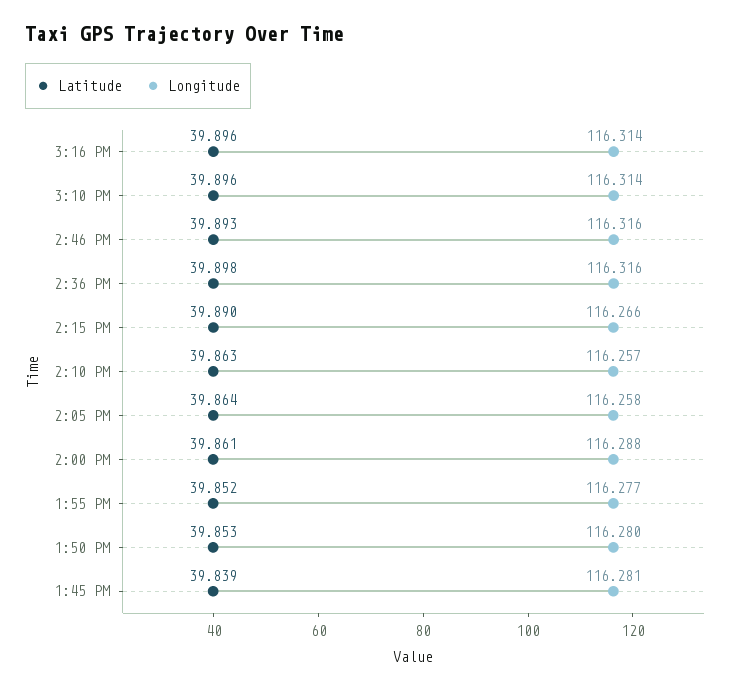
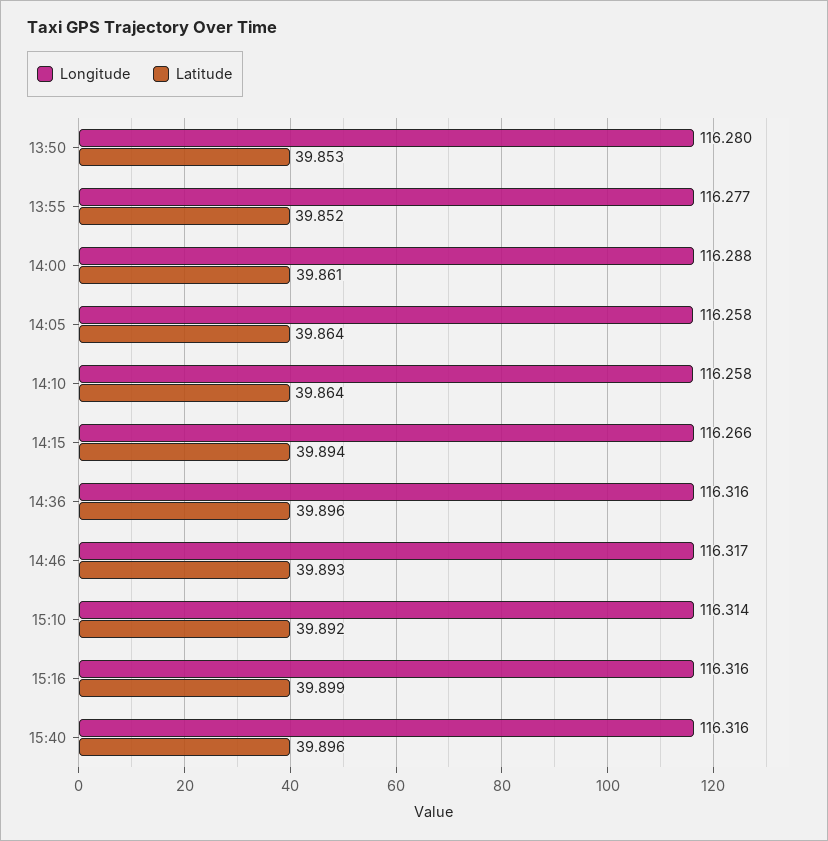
Latitude, 3:16 PM: 39.896 -> 39.899
Longitude, 3:16 PM: 116.314 -> 116.316
Latitude, 3:10 PM: 39.896 -> 39.892
Longitude, 2:46 PM: 116.316 -> 116.317
Latitude, 2:36 PM: 39.898 -> 39.896
Latitude, 2:15 PM: 39.89 -> 39.894
Latitude, 2:10 PM: 39.863 -> 39.864
Longitude, 2:10 PM: 116.257 -> 116.258
Latitude, 1:45 PM: 39.839 -> none
Longitude, 1:45 PM: 116.281 -> none
Longitude, 15:40: none -> 116.316
Latitude, 15:40: none -> 39.896

